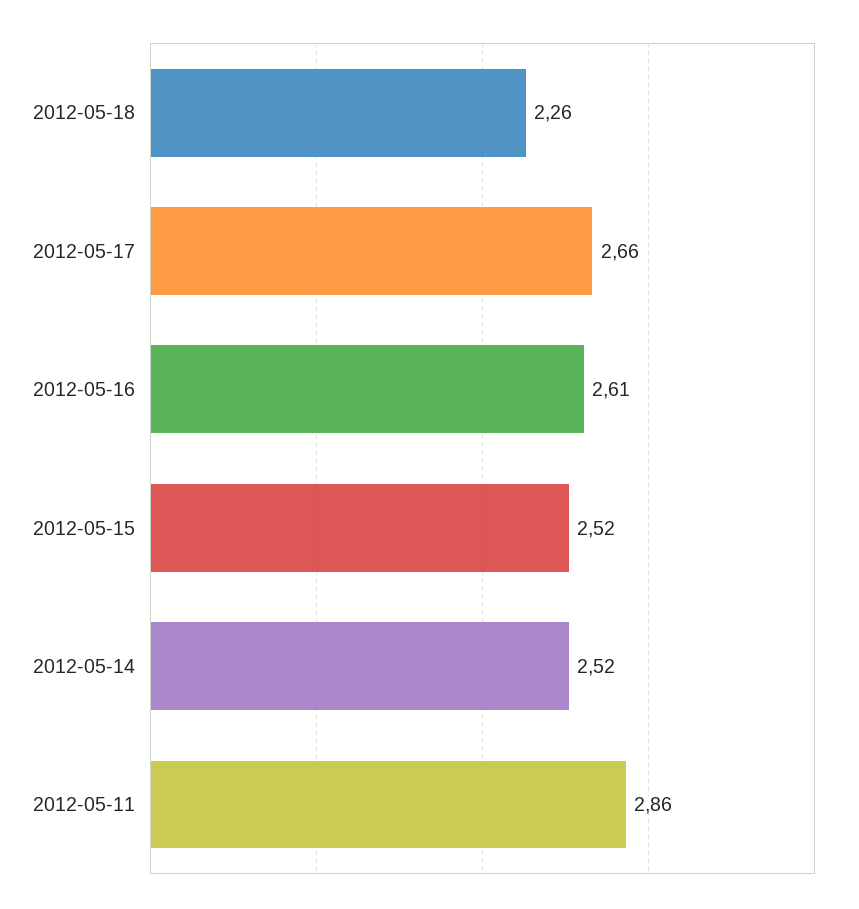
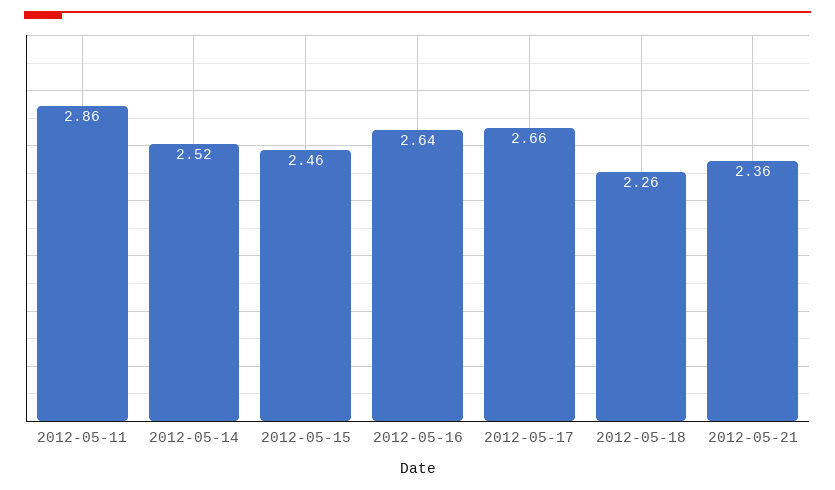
2012-05-16: 2.61 -> 2.64
2012-05-15: 2.52 -> 2.46
2012-05-21: none -> 2.36

